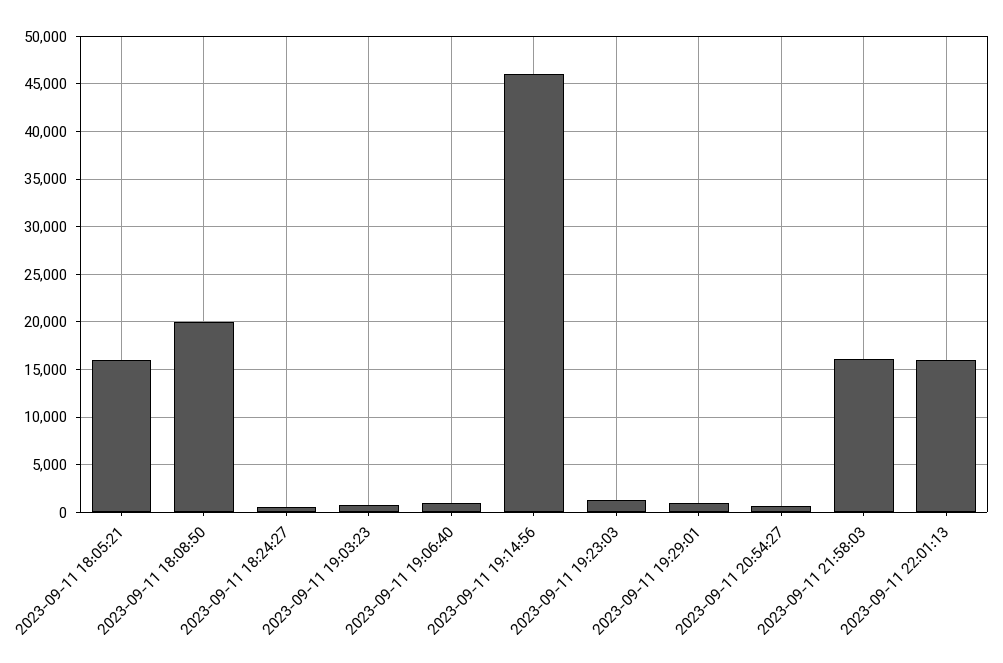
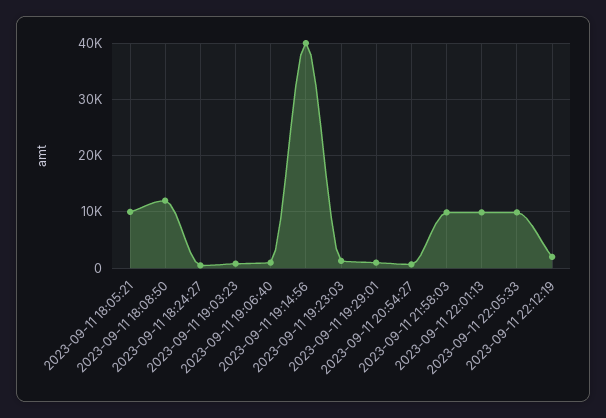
2023-09-11 18:05:21: 16000 -> 10000
2023-09-11 18:08:50: 20000 -> 12000
2023-09-11 19:14:56: 46000 -> 40000
2023-09-11 21:58:03: 16000 -> 10000
2023-09-11 22:01:13: 16000 -> 10000
2023-09-11 22:05:33: none -> 10000
2023-09-11 22:12:19: none -> 2000

